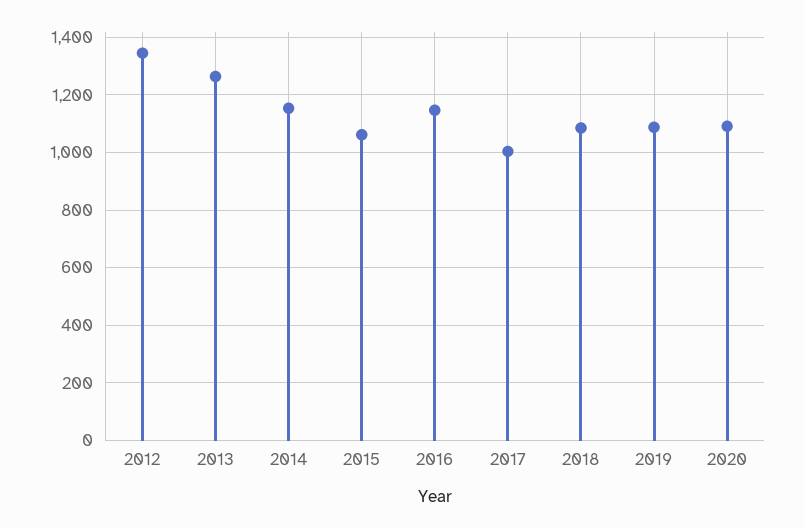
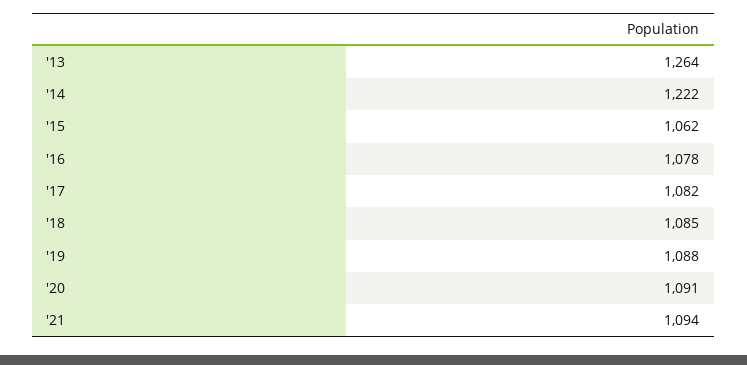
2012: 1350 -> none
2014: 1150 -> 1222
2016: 1150 -> 1078
2017: 1000 -> 1082
'21: none -> 1094

